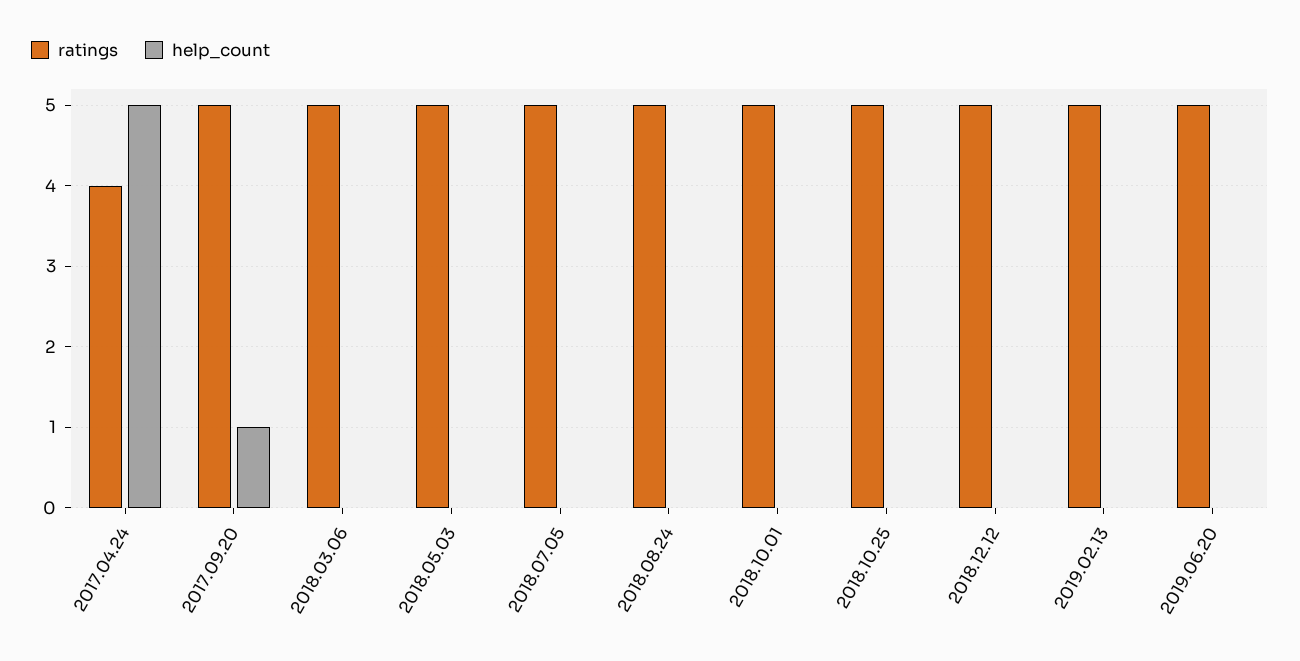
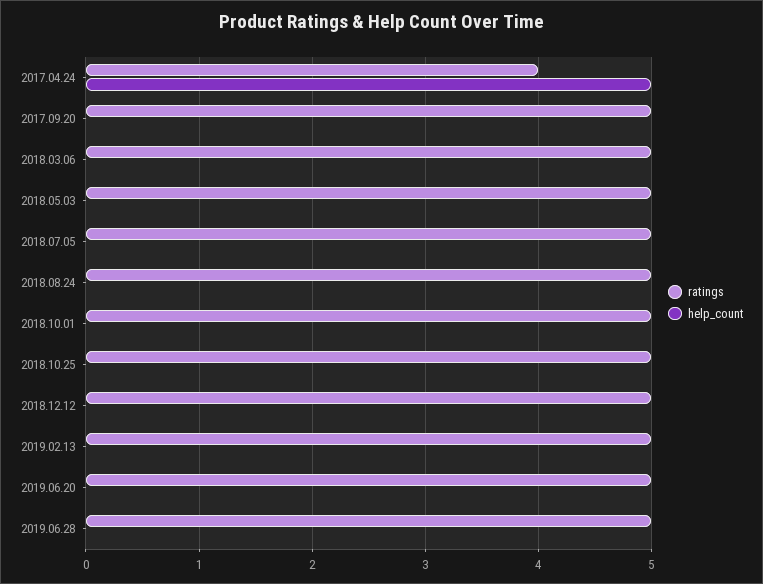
help_count, 2017.09.20: 1 -> 0
ratings, 2019.06.28: none -> 5
help_count, 2019.06.28: none -> 0

